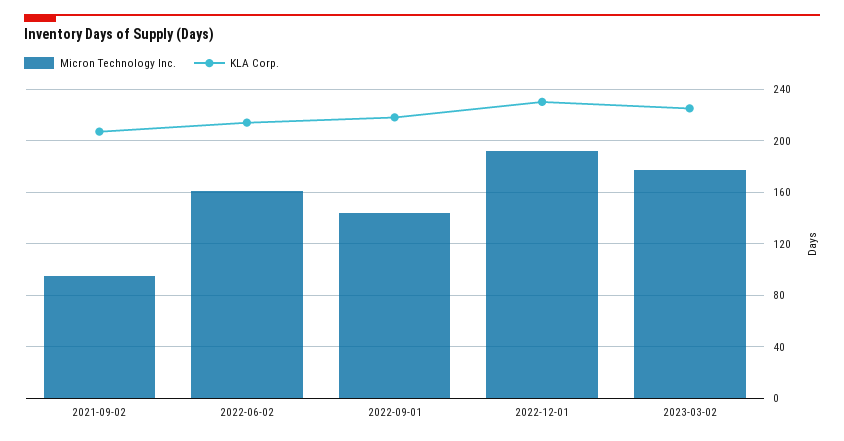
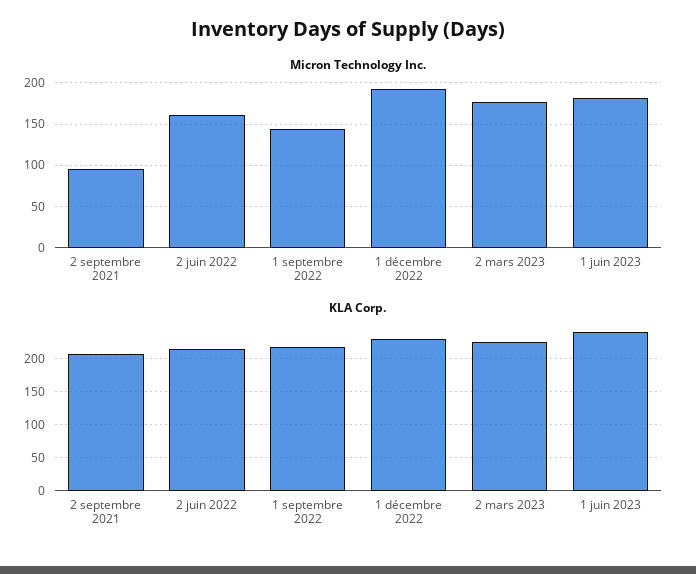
Micron Technology Inc., 1 juin 2023: none -> 180
KLA Corp., 1 juin 2023: none -> 240

